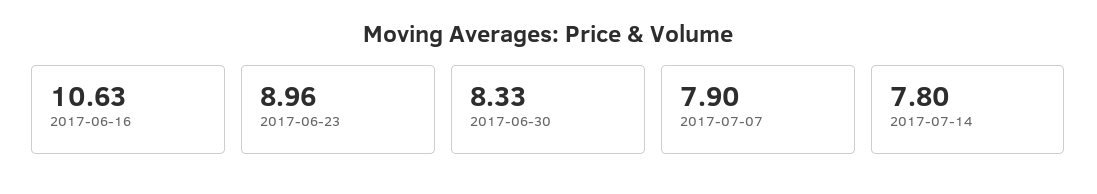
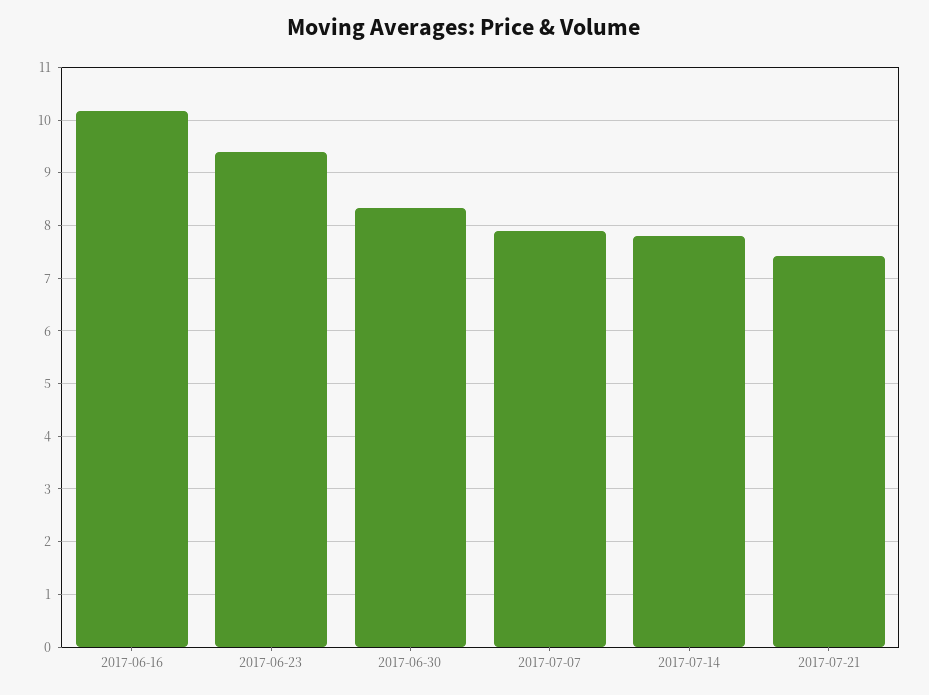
2017-06-16: 10.63 -> 10.2
2017-06-23: 8.96 -> 9.4
2017-07-21: none -> 7.4

